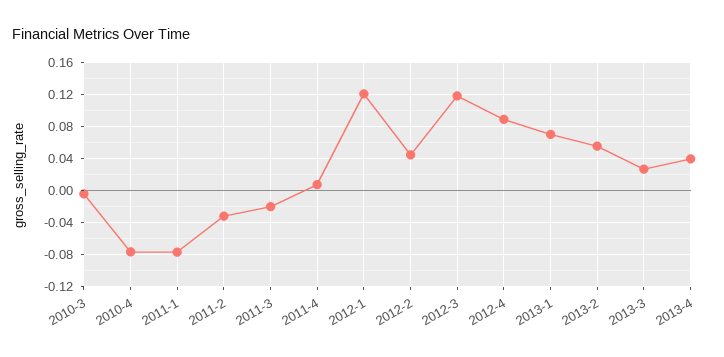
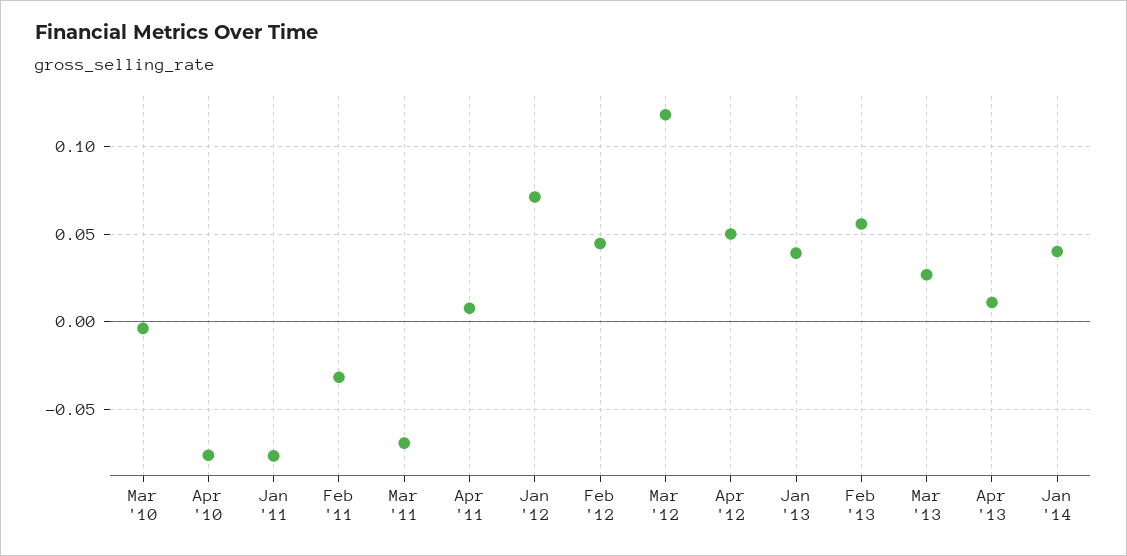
2011-3: -0.02 -> -0.07
2012-1: 0.12 -> 0.07
2012-4: 0.09 -> 0.05
2013-1: 0.07 -> 0.04
2013-4: 0.04 -> 0.01
Jan '14: none -> 0.04

